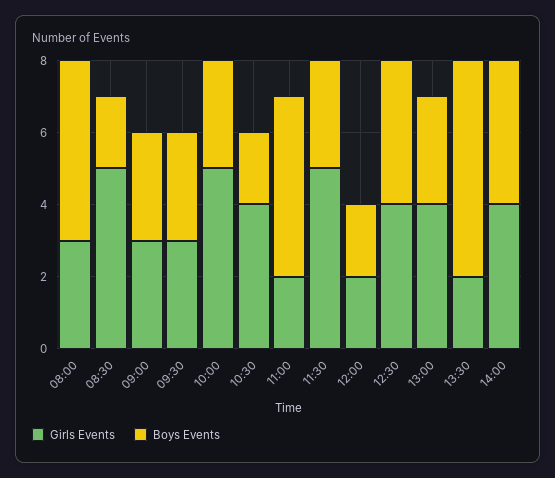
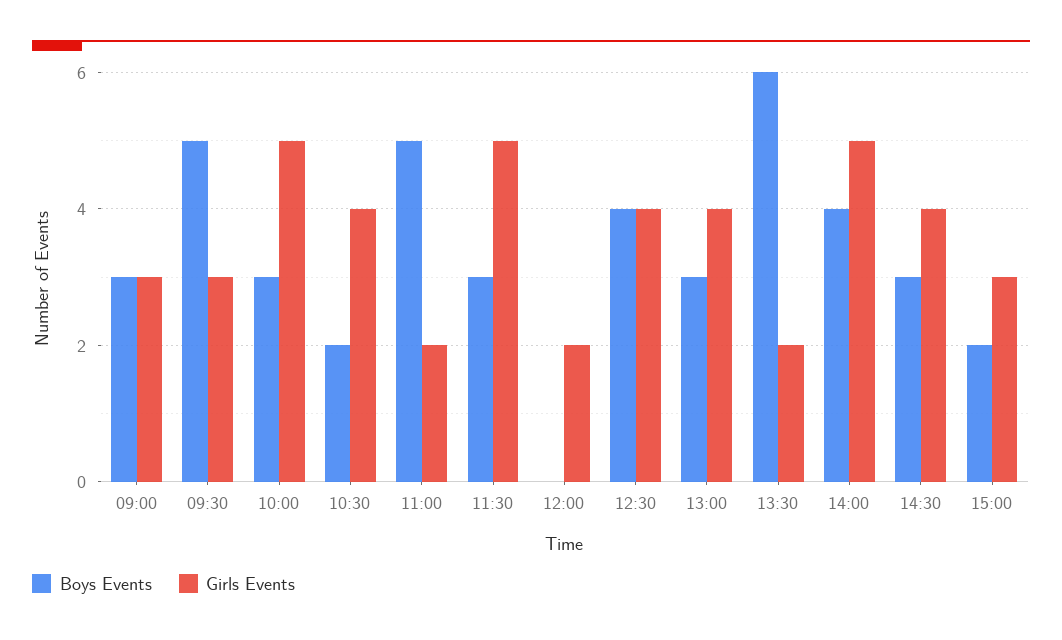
Girls Events, 08:00: 3 -> none
Boys Events, 08:00: 5 -> none
Girls Events, 08:30: 5 -> none
Boys Events, 08:30: 2 -> none
Boys Events, 09:30: 3 -> 5
Boys Events, 12:00: 2 -> 0
Girls Events, 14:00: 4 -> 5
Boys Events, 14:30: none -> 3
Girls Events, 14:30: none -> 4
Boys Events, 15:00: none -> 2
Girls Events, 15:00: none -> 3

